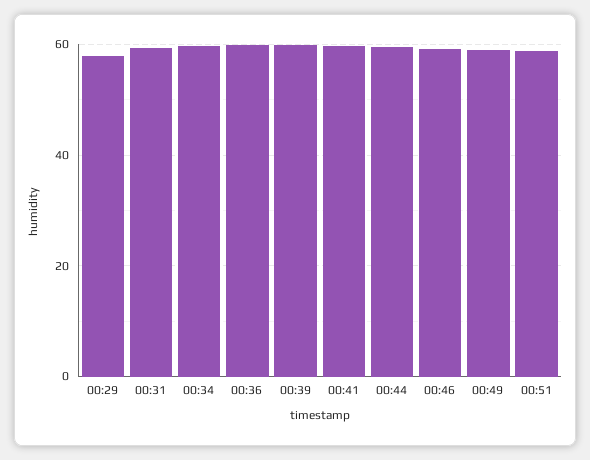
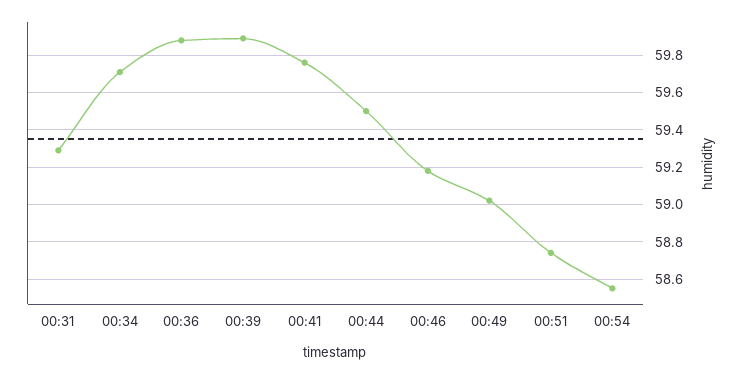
00:29: 58 -> none
00:54: none -> 58.55

